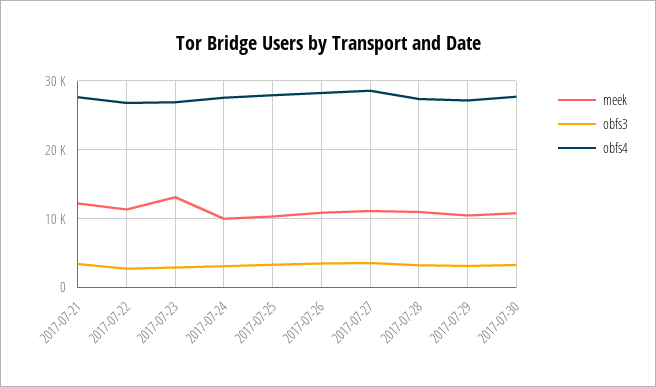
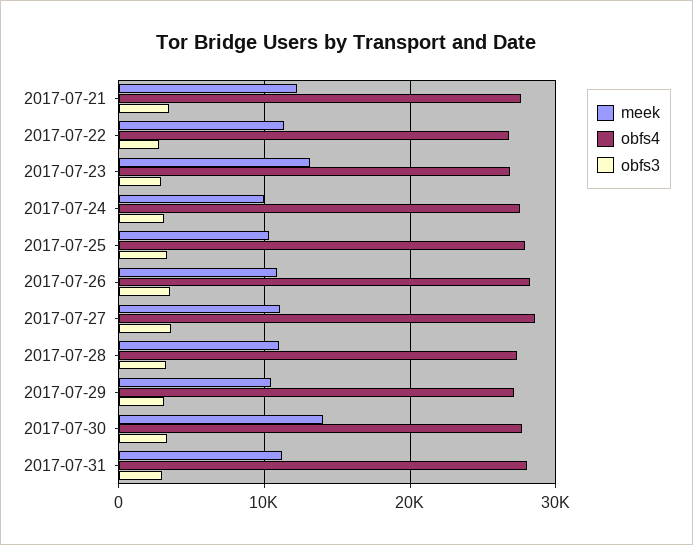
meek, 2017-07-30: 11000 -> 14000
meek, 2017-07-31: none -> 11000
obfs4, 2017-07-31: none -> 28000
obfs3, 2017-07-31: none -> 3000

